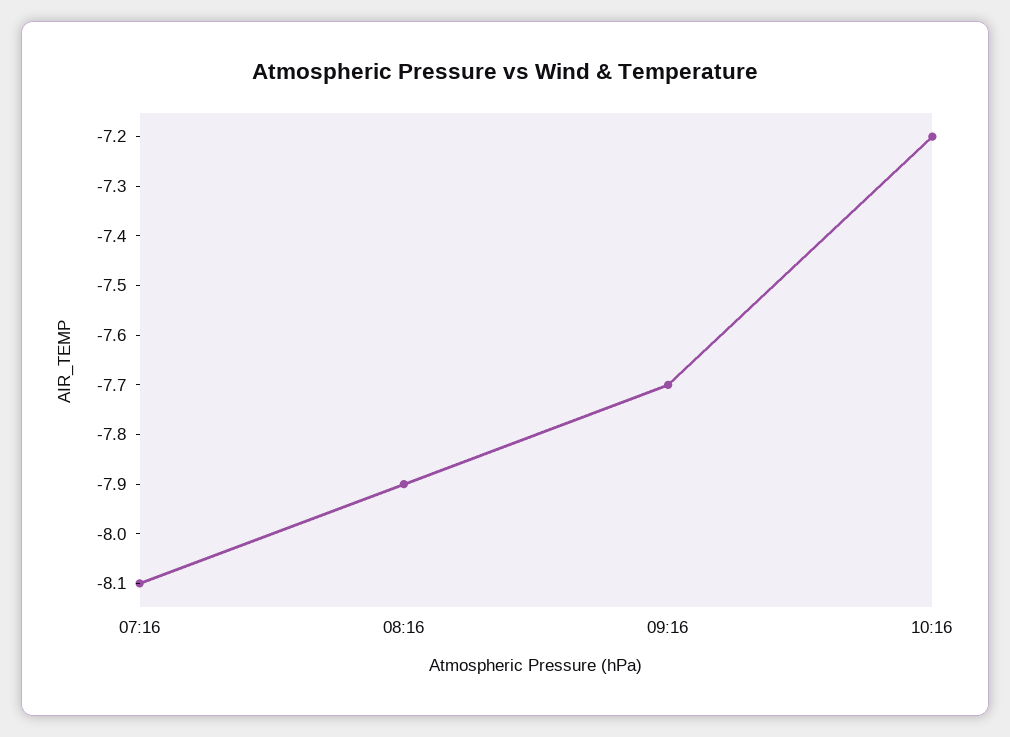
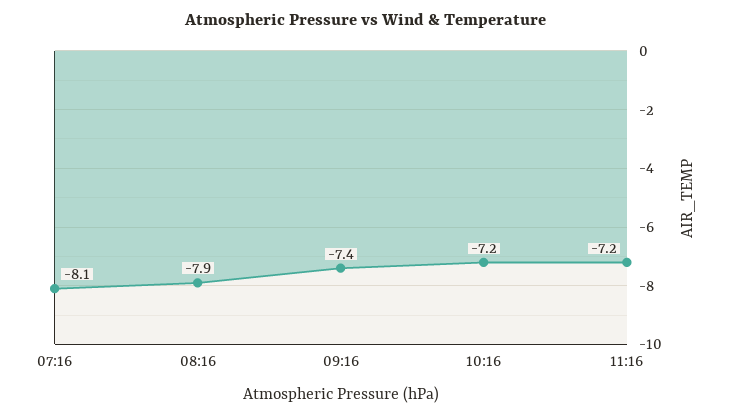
09:16: -7.7 -> -7.4
11:16: none -> -7.2

